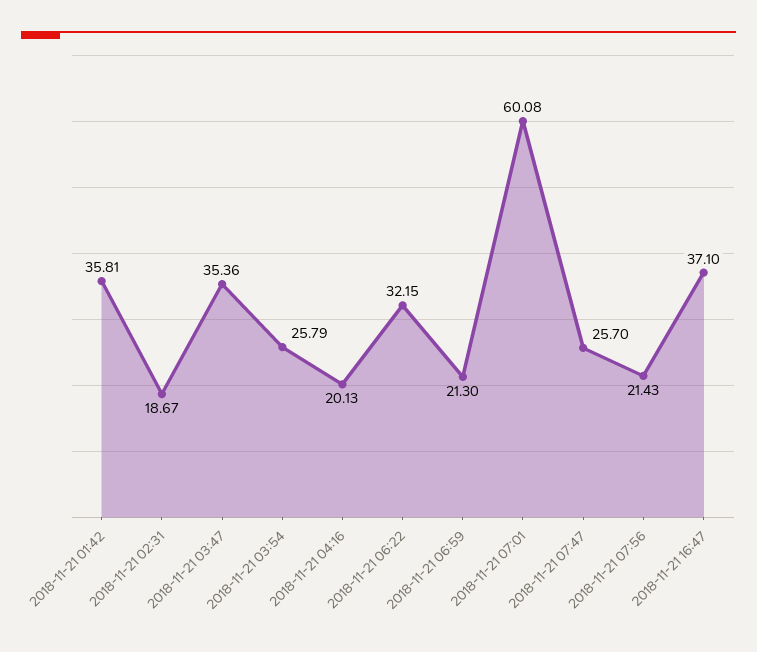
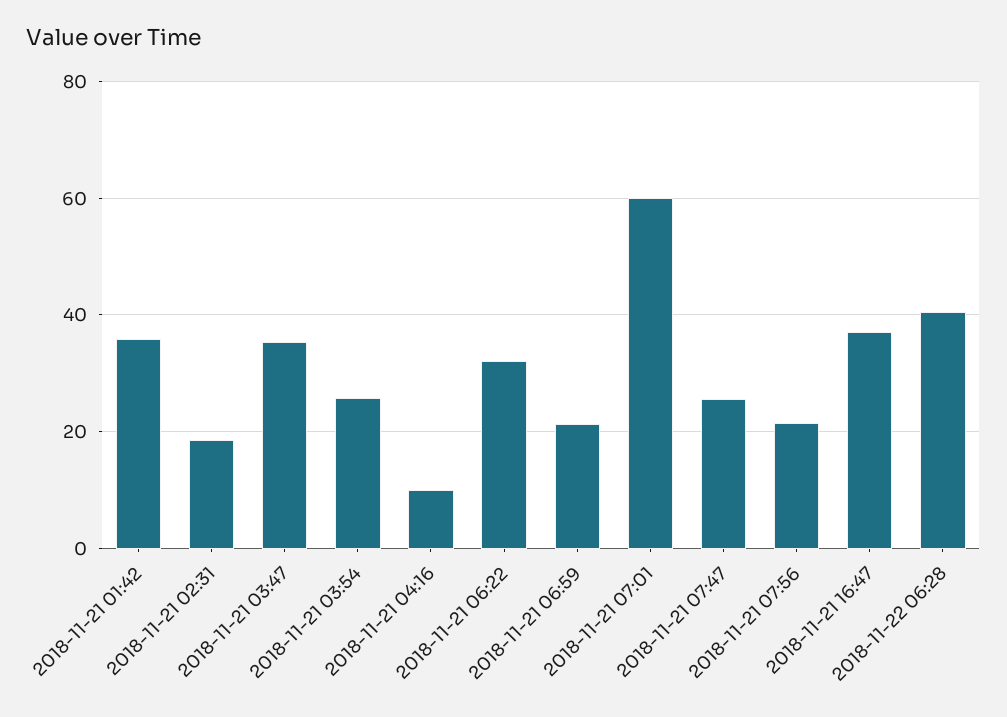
2018-11-21 04:16: 20.13 -> 10
2018-11-22 06:28: none -> 40

